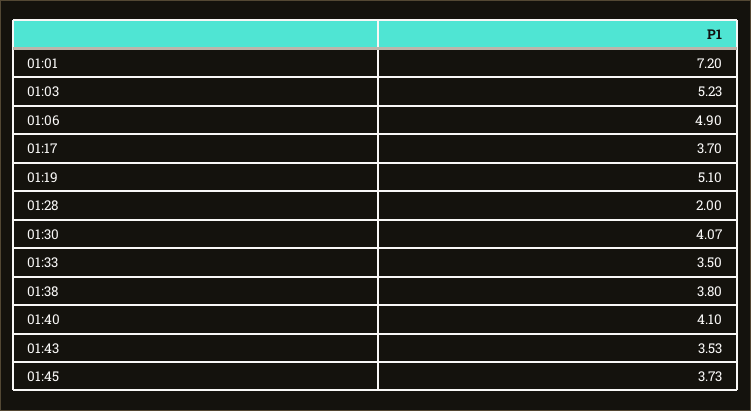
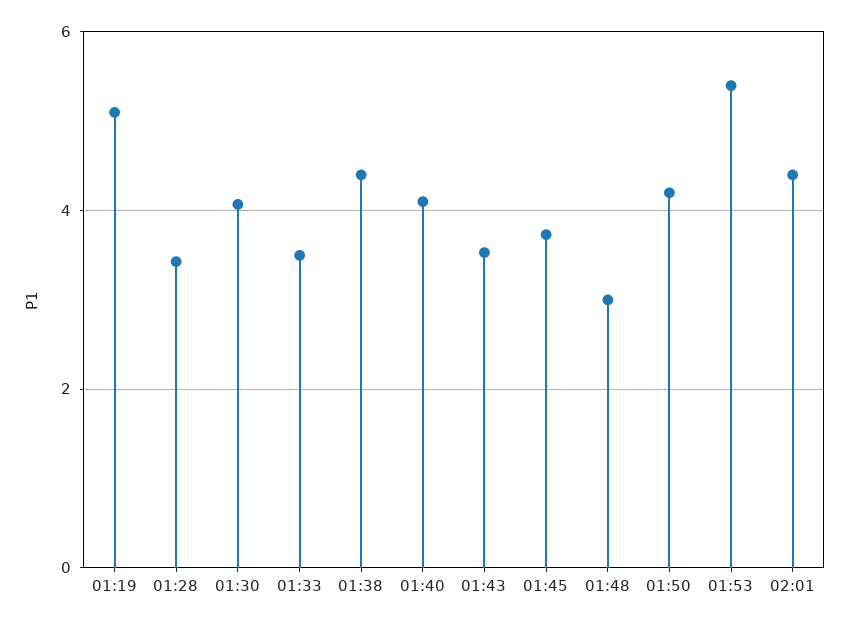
01:01: 7.2 -> none
01:03: 5.23 -> none
01:06: 4.9 -> none
01:17: 3.7 -> none
01:28: 2 -> 3.4
01:38: 3.8 -> 4.4
01:48: none -> 3
01:50: none -> 4.2
01:53: none -> 5.4
02:01: none -> 4.4

